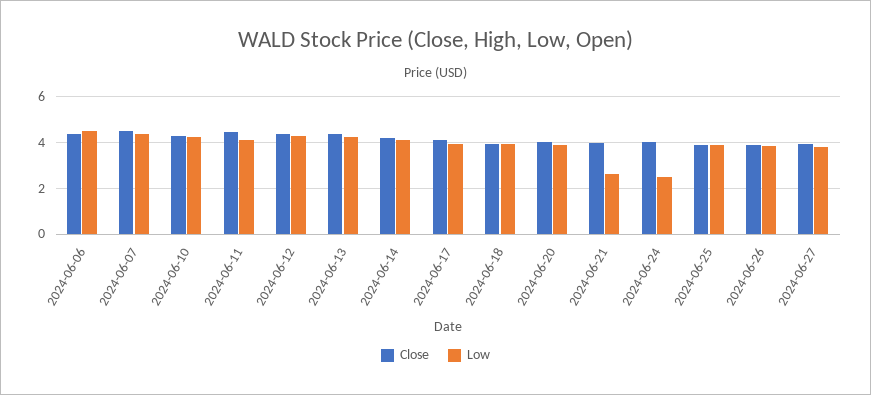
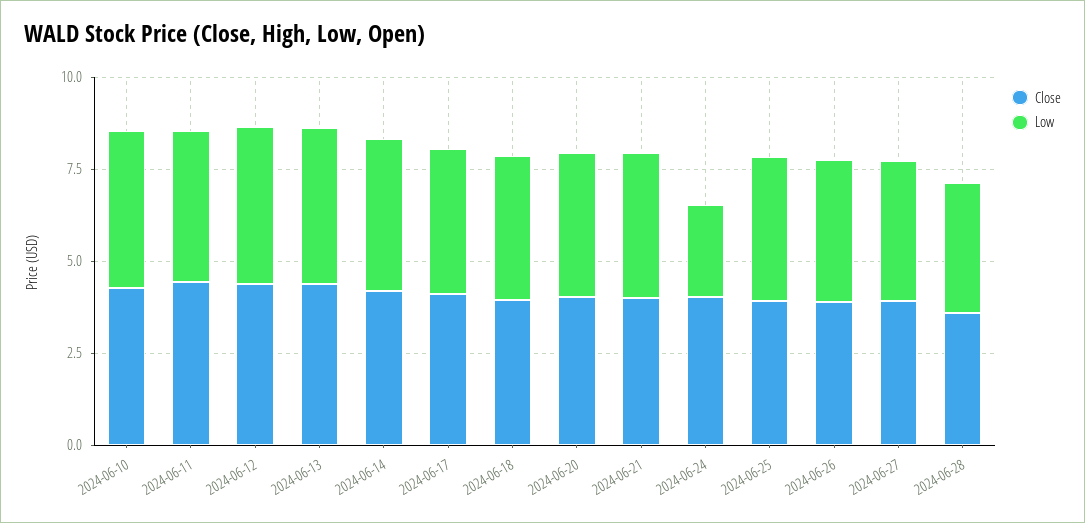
Close, 2024-06-06: 4.5 -> none
Low, 2024-06-06: 4.5 -> none
Close, 2024-06-07: 4.5 -> none
Low, 2024-06-07: 4.5 -> none
Low, 2024-06-21: 2.5 -> 4
Close, 2024-06-28: none -> 3.5
Low, 2024-06-28: none -> 3.5

